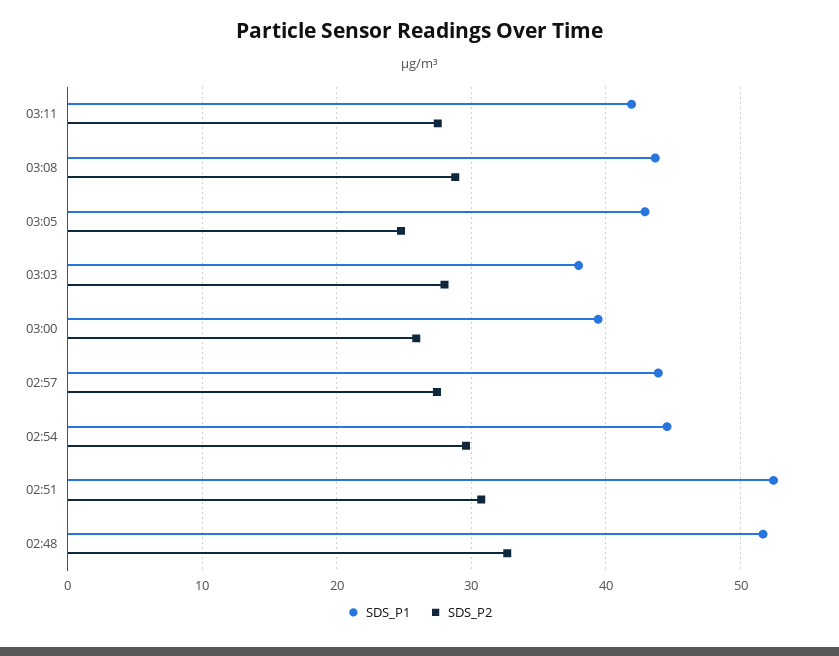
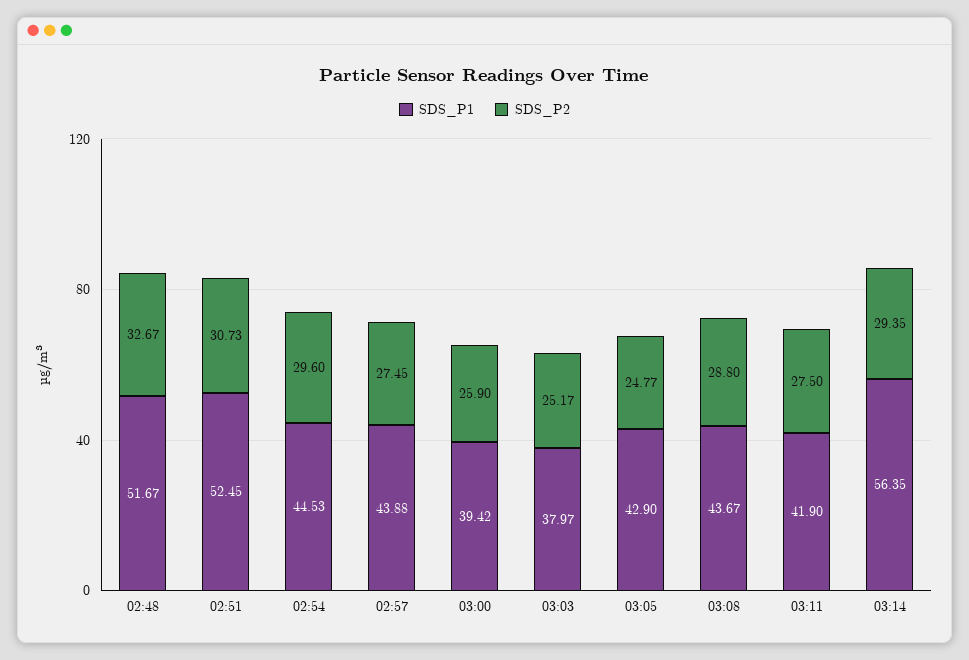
SDS_P2, 03:03: 28 -> 25.17
SDS_P1, 03:14: none -> 56.35
SDS_P2, 03:14: none -> 29.35

